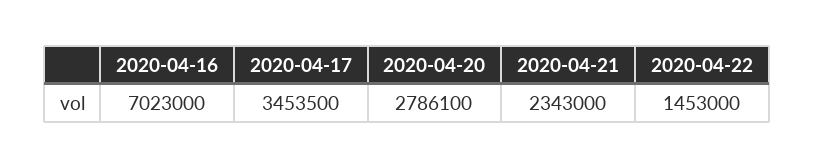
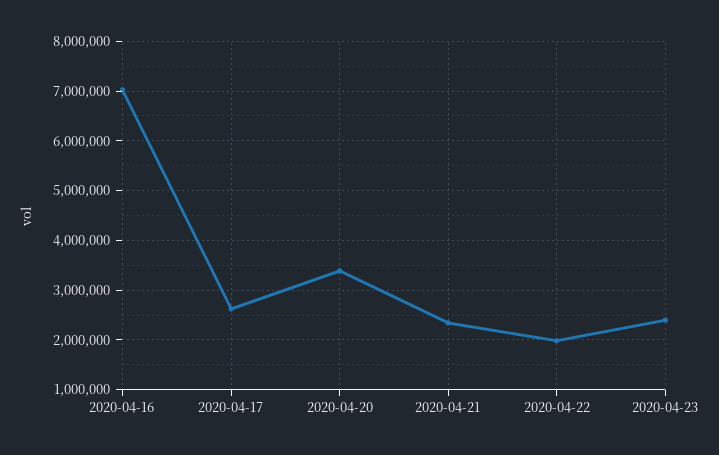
2020-04-17: 3453500 -> 2600000
2020-04-20: 2786100 -> 3400000
2020-04-22: 1453000 -> 2000000
2020-04-23: none -> 2400000

